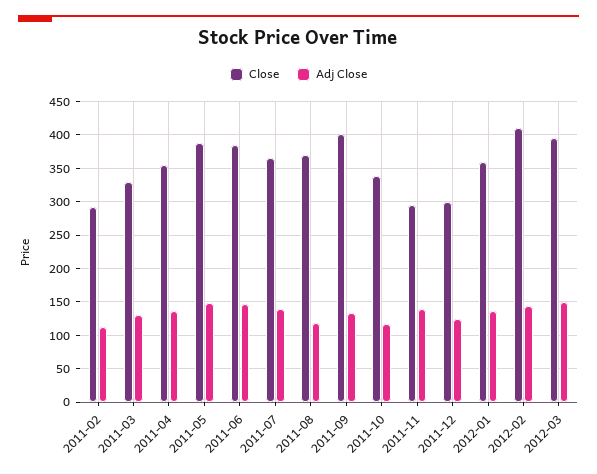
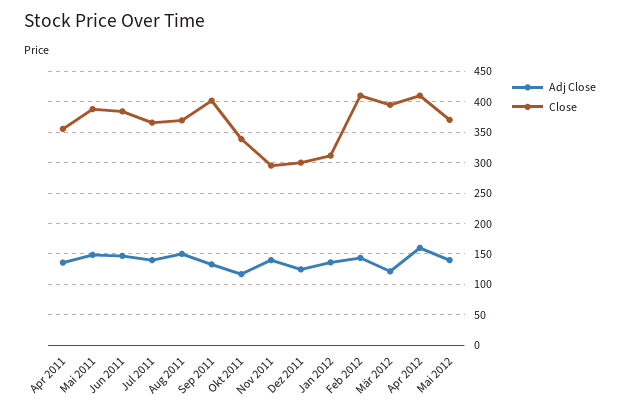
Close, 2011-02: 290 -> none
Adj Close, 2011-02: 110 -> none
Close, 2011-03: 330 -> none
Adj Close, 2011-03: 130 -> none
Adj Close, 2011-08: 120 -> 150
Close, 2012-01: 360 -> 310
Adj Close, 2012-03: 150 -> 120
Adj Close, Apr 2012: none -> 160
Close, Apr 2012: none -> 410
Adj Close, Mai 2012: none -> 140
Close, Mai 2012: none -> 370

